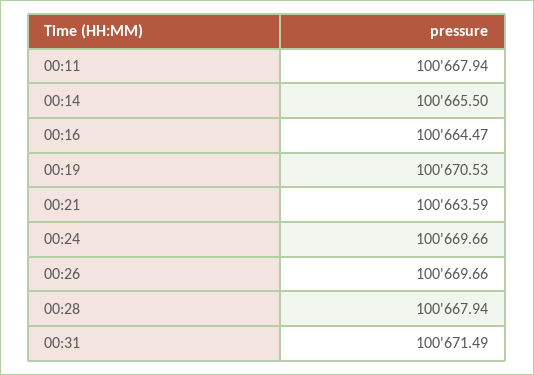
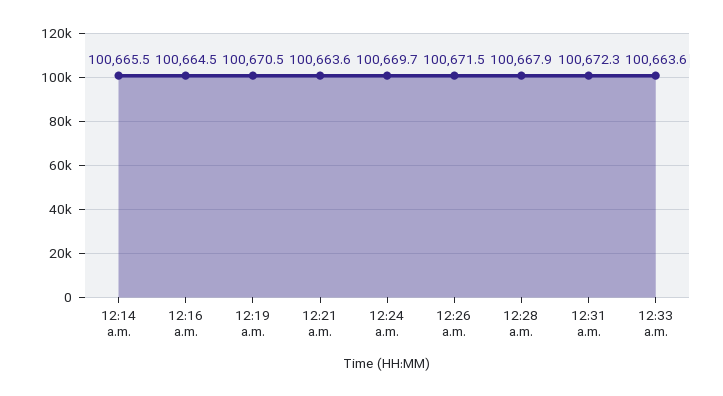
00:11: 100667.94 -> none
00:26: 100669.66 -> 100671.5
00:31: 100671.49 -> 100672.3
12:33 a.m.: none -> 100663.6

